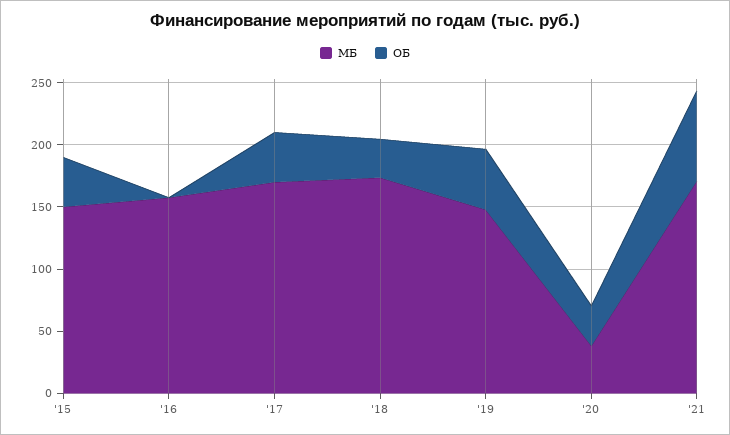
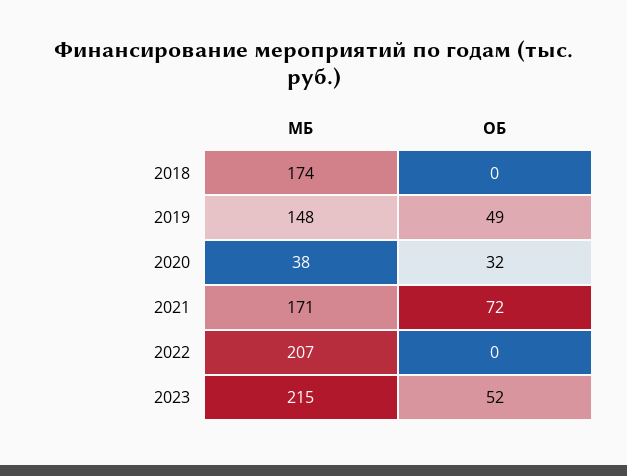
МБ, '15: 150 -> none
ОБ, '15: 40 -> none
МБ, '16: 160 -> none
ОБ, '16: 0 -> none
МБ, '17: 170 -> none
ОБ, '17: 40 -> none
ОБ, '18: 30 -> 0
МБ, 2022: none -> 207
ОБ, 2022: none -> 0
МБ, 2023: none -> 215
ОБ, 2023: none -> 52

